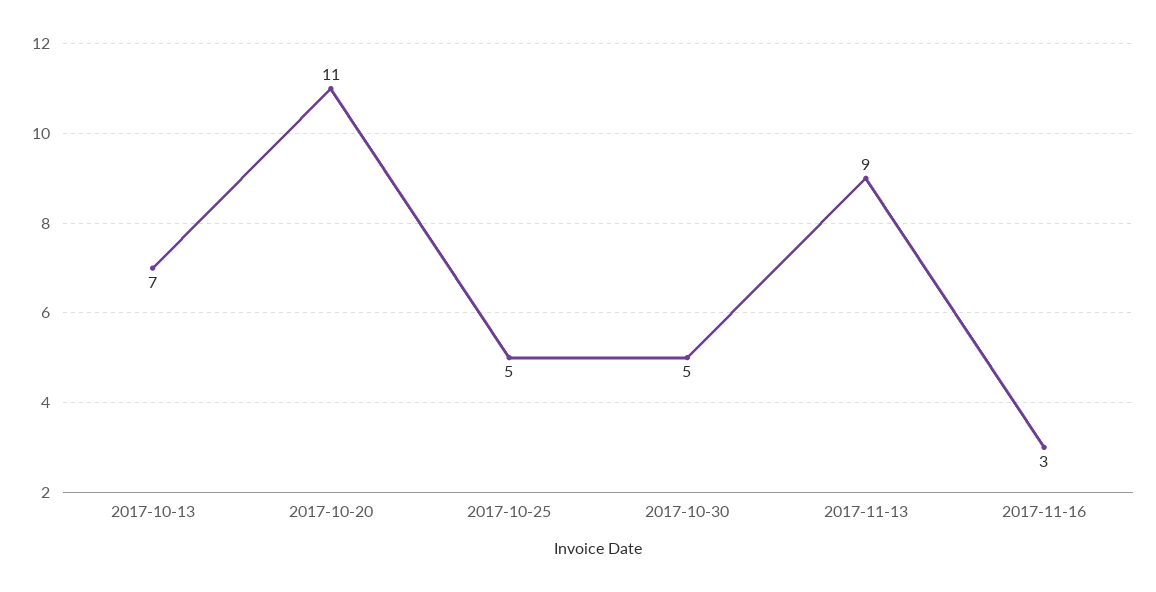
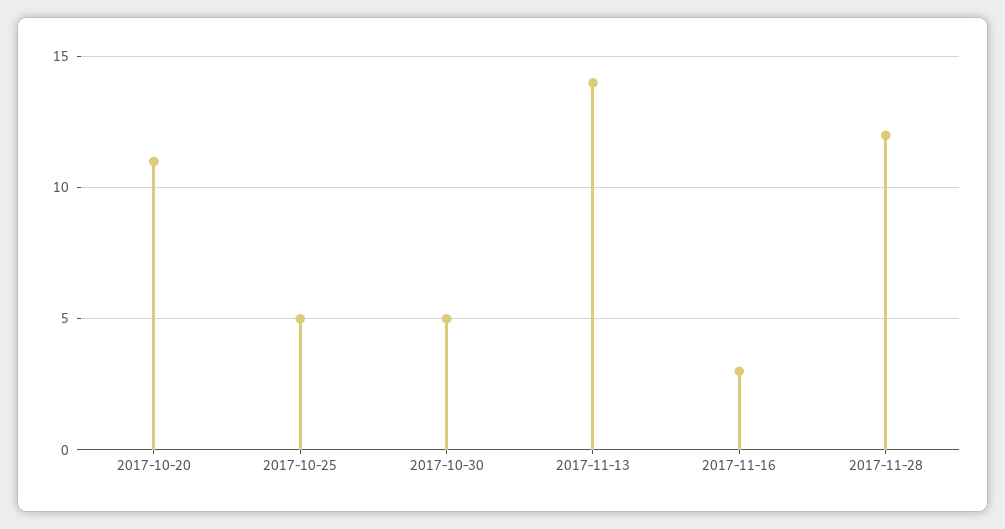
2017-10-13: 7 -> none
2017-11-13: 9 -> 14
2017-11-28: none -> 12

